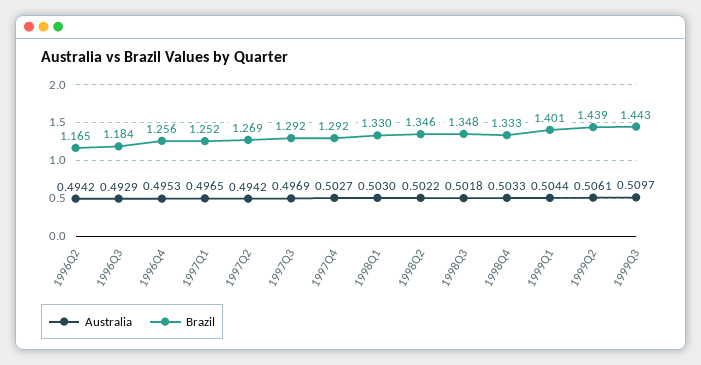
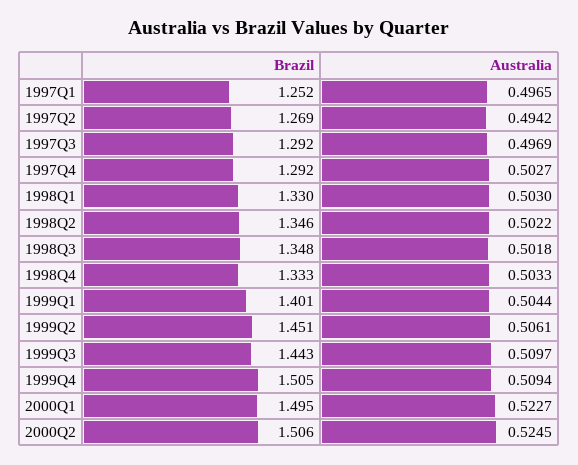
Australia, 1996Q2: 0.4942 -> none
Brazil, 1996Q2: 1.165 -> none
Australia, 1996Q3: 0.4929 -> none
Brazil, 1996Q3: 1.184 -> none
Australia, 1996Q4: 0.4953 -> none
Brazil, 1996Q4: 1.256 -> none
Brazil, 1999Q2: 1.439 -> 1.451
Brazil, 1999Q4: none -> 1.505
Australia, 1999Q4: none -> 0.5094
Brazil, 2000Q1: none -> 1.495
Australia, 2000Q1: none -> 0.5227
Brazil, 2000Q2: none -> 1.506
Australia, 2000Q2: none -> 0.5245

